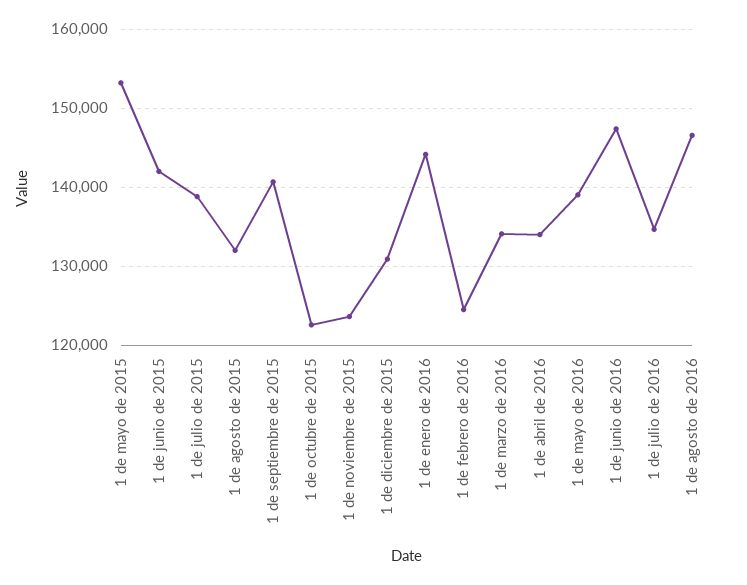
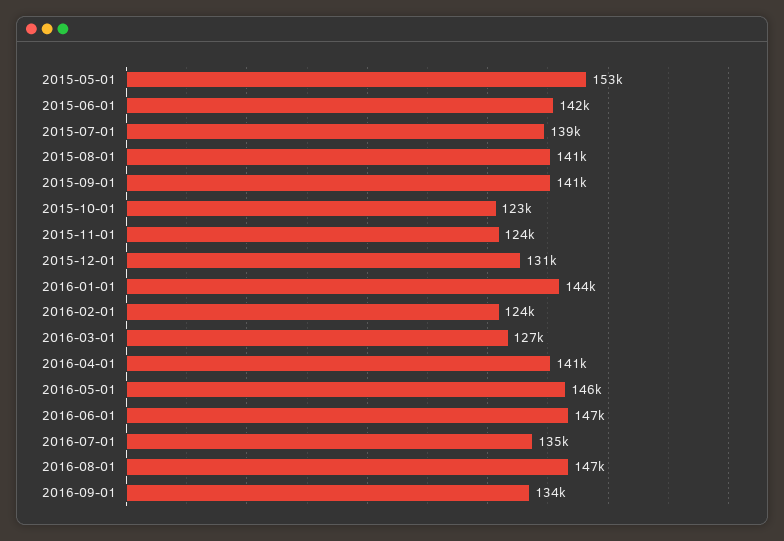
1 de agosto de 2015: 132000 -> 141000
1 de marzo de 2016: 134000 -> 127000
1 de abril de 2016: 134000 -> 141000
1 de mayo de 2016: 139000 -> 146000
2016-09-01: none -> 134000

